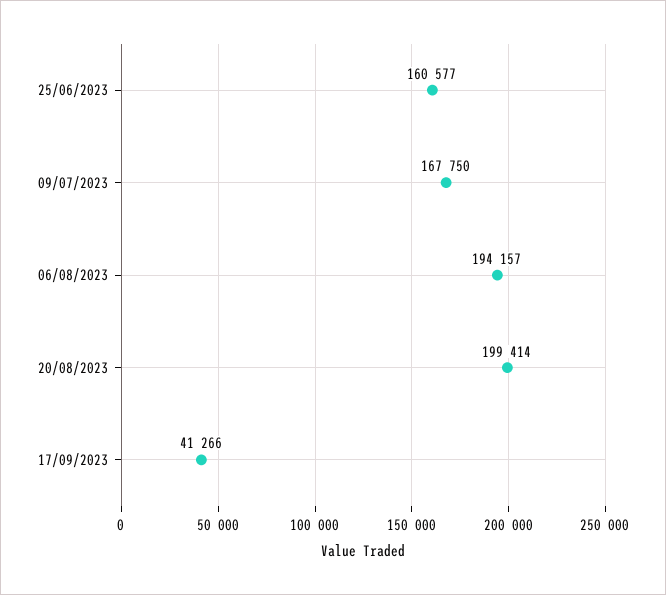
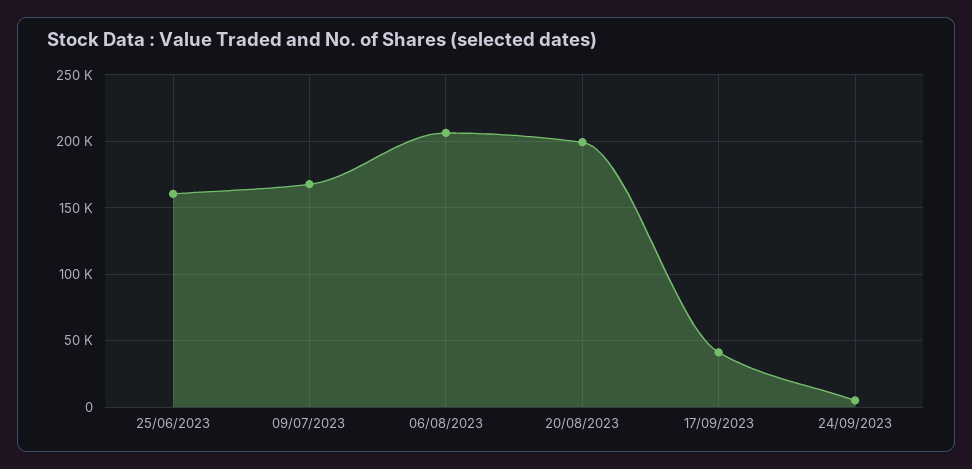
06/08/2023: 194157 -> 205000
24/09/2023: none -> 5000

